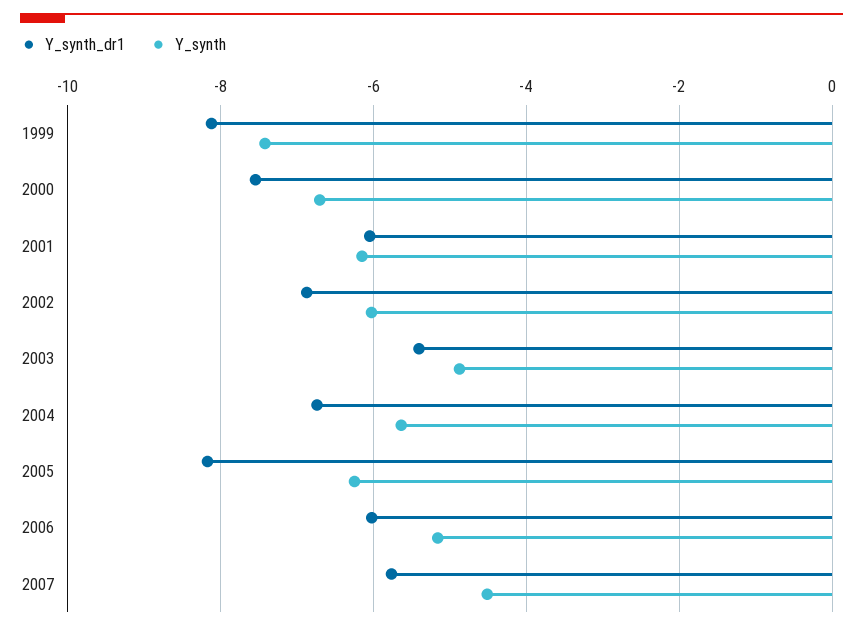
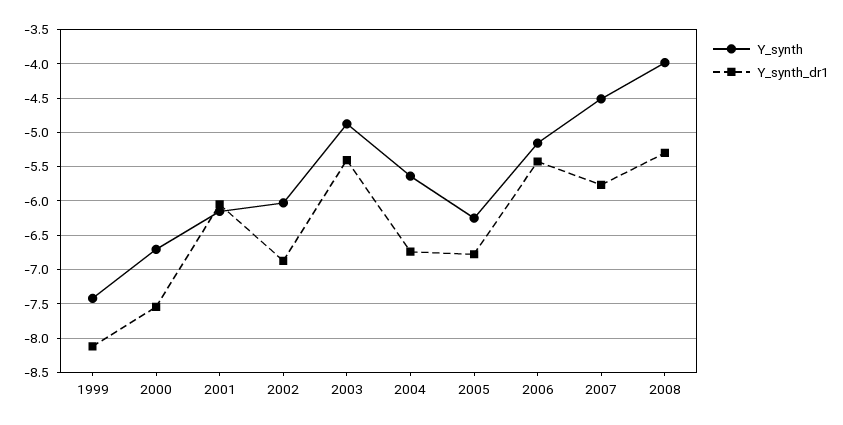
Y_synth_dr1, 2005: -8.2 -> -6.8
Y_synth_dr1, 2006: -6 -> -5.4
Y_synth, 2008: none -> -4
Y_synth_dr1, 2008: none -> -5.3

